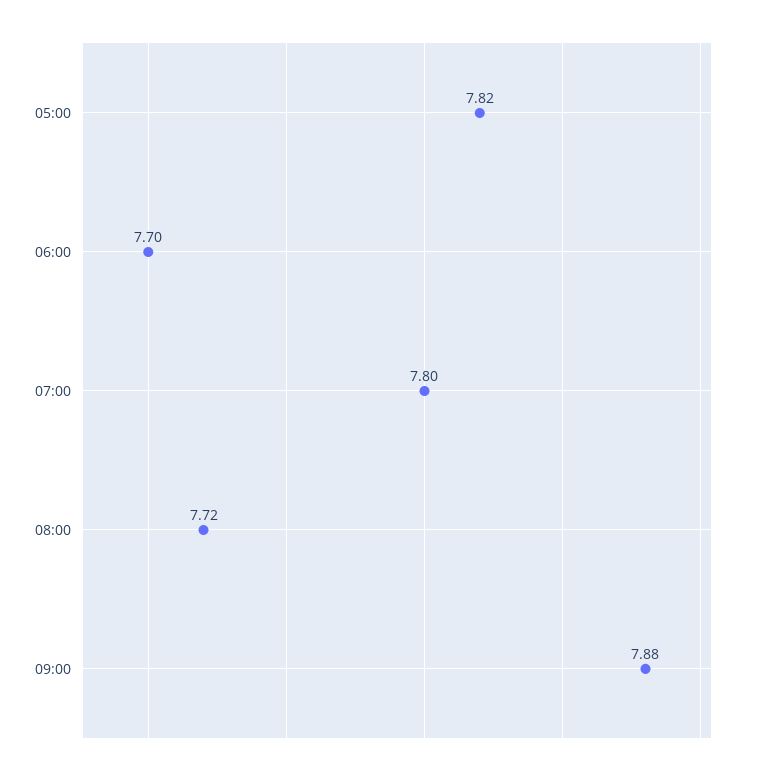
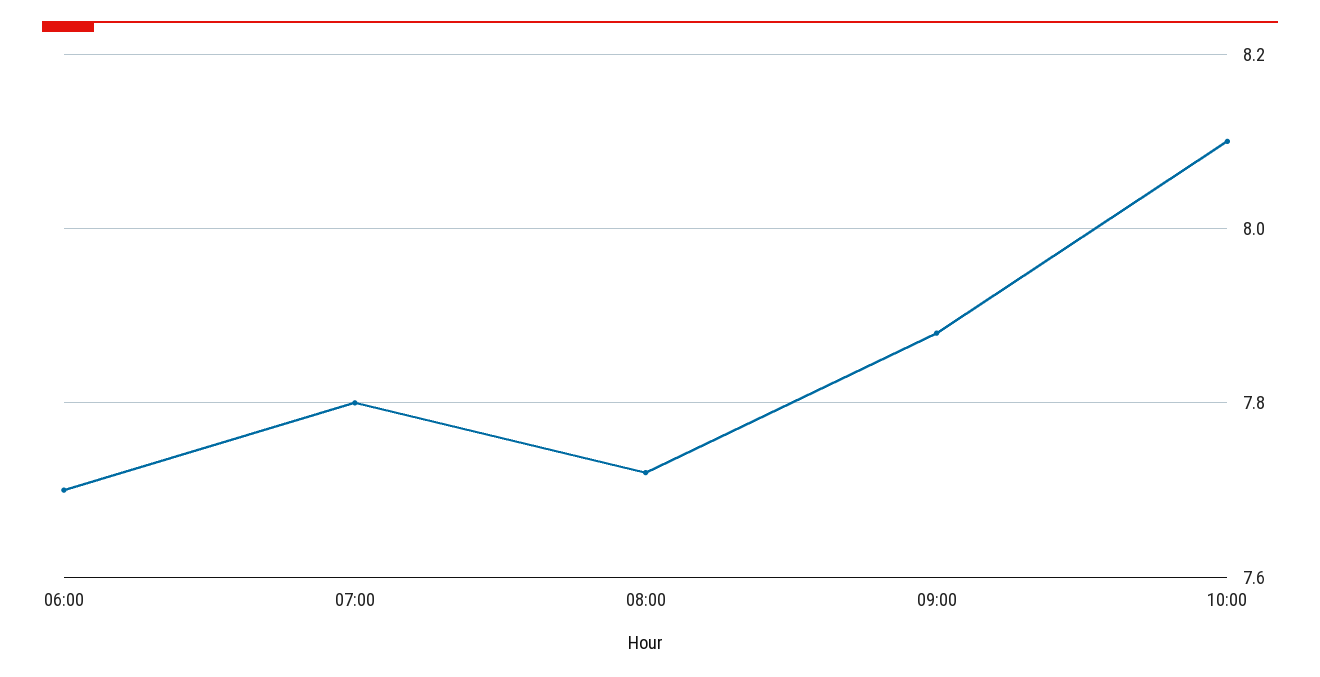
05:00: 7.82 -> none
10:00: none -> 8.1

